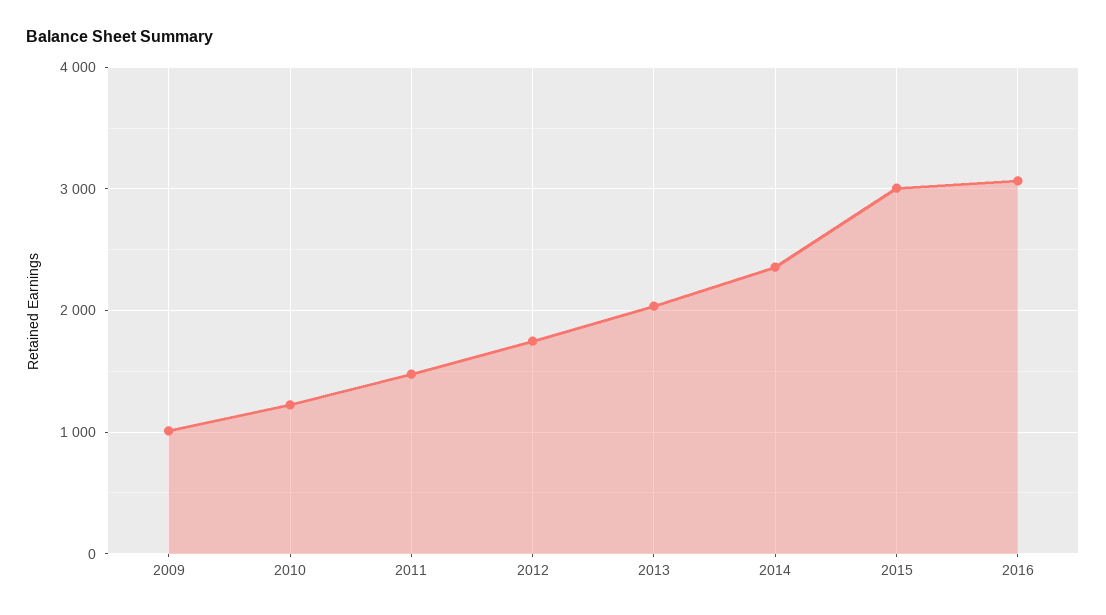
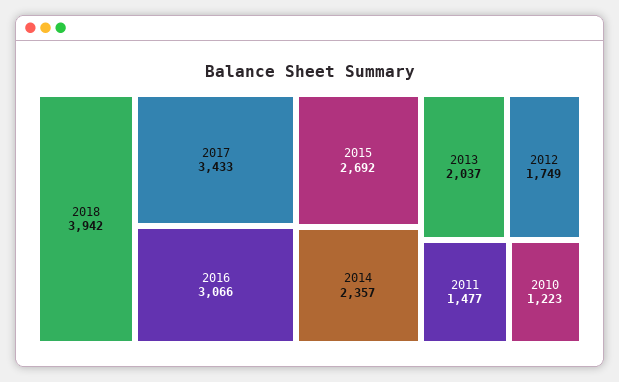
2009: 1000 -> none
2015: 3000 -> 2692
2018: none -> 3942
2017: none -> 3433

